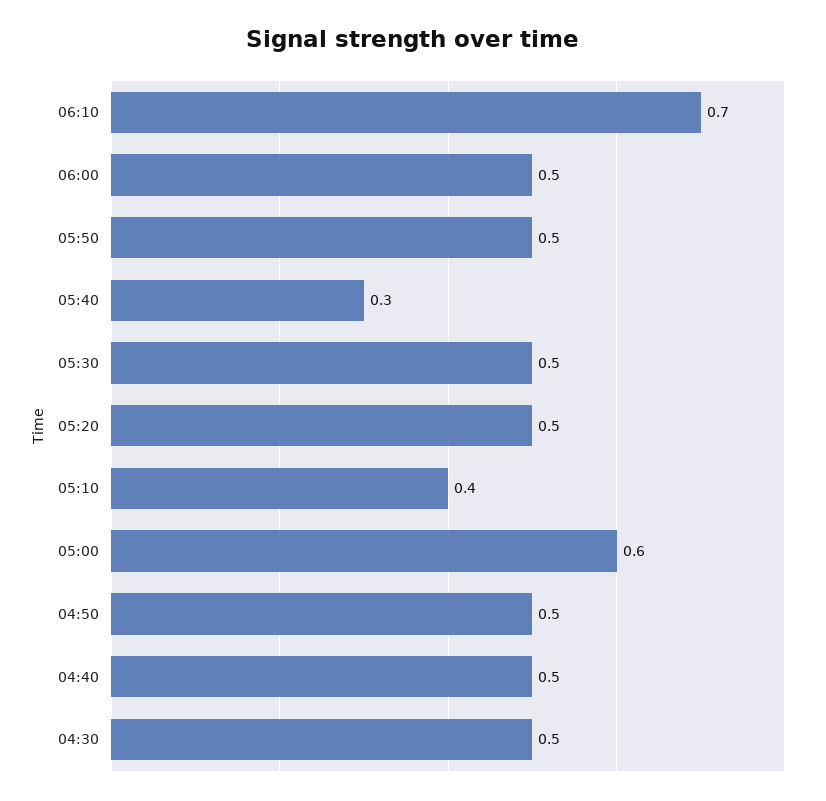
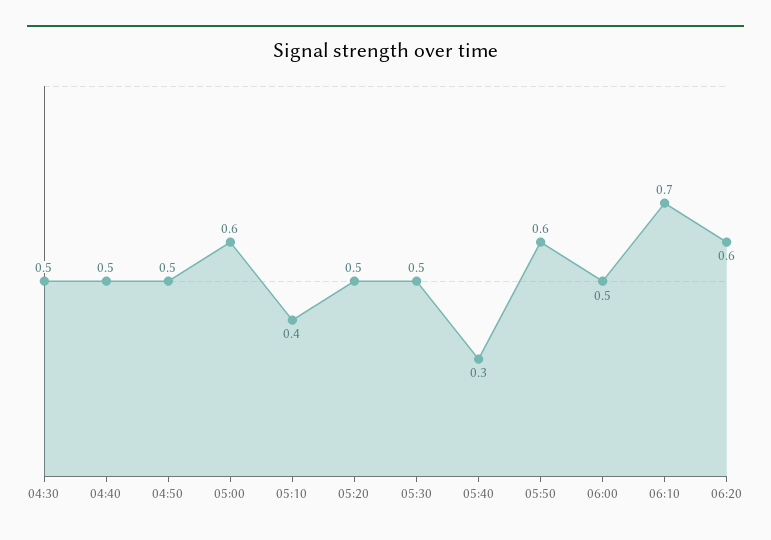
05:50: 0.5 -> 0.6
06:20: none -> 0.6

